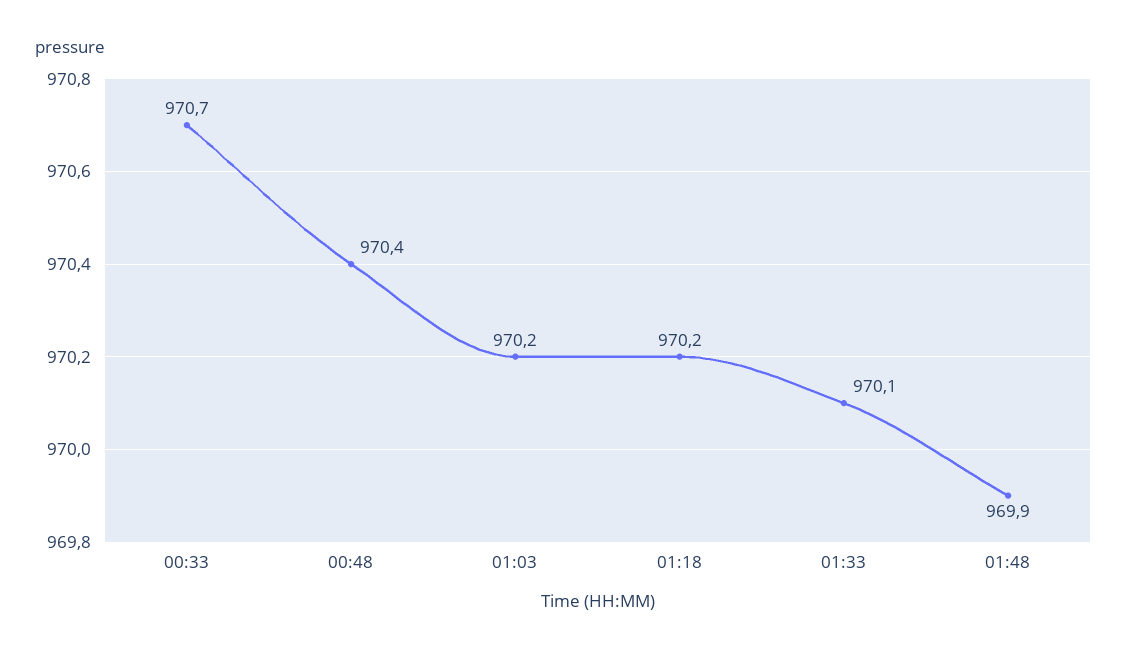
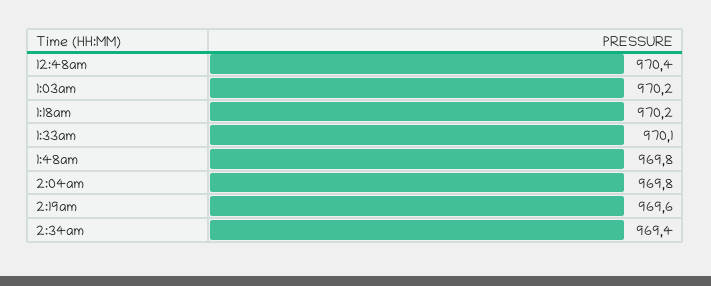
00:33: 970.7 -> none
01:48: 969.9 -> 969.8
2:04am: none -> 969.8
2:19am: none -> 969.6
2:34am: none -> 969.4

